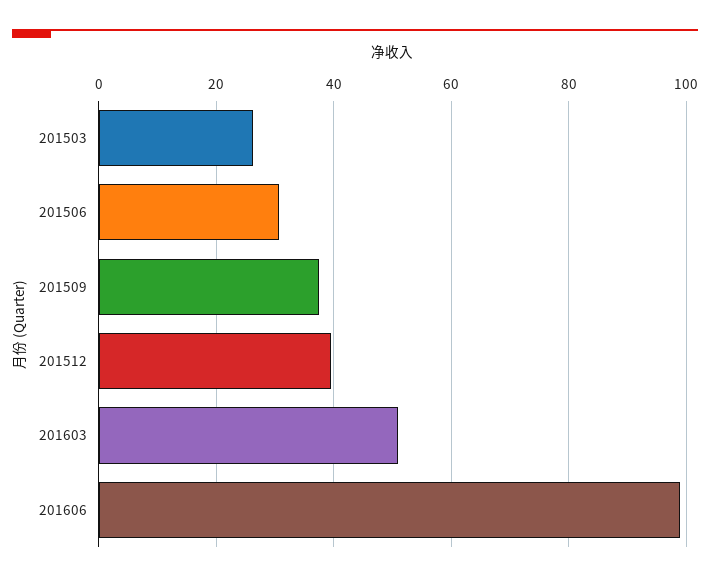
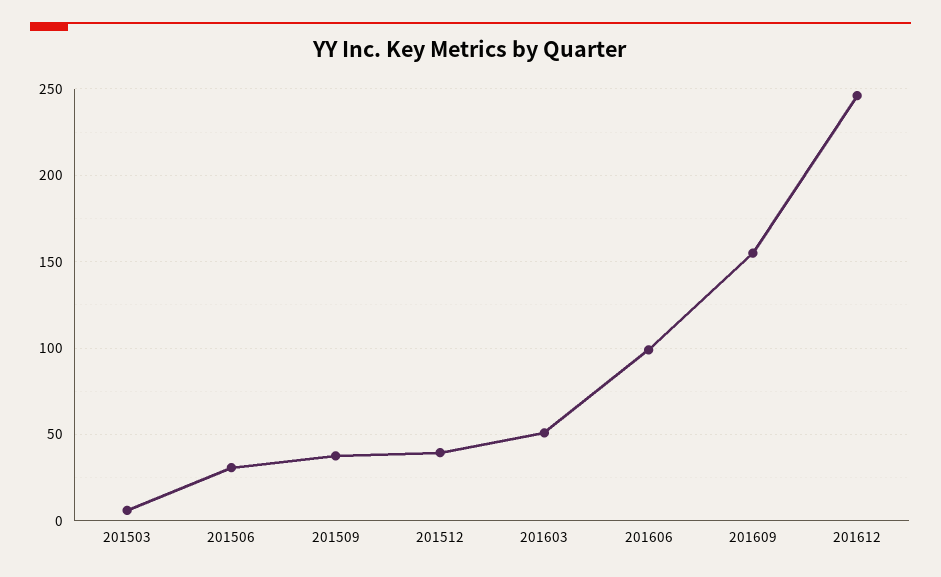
201503: 26 -> 5
201609: none -> 155
201612: none -> 245

